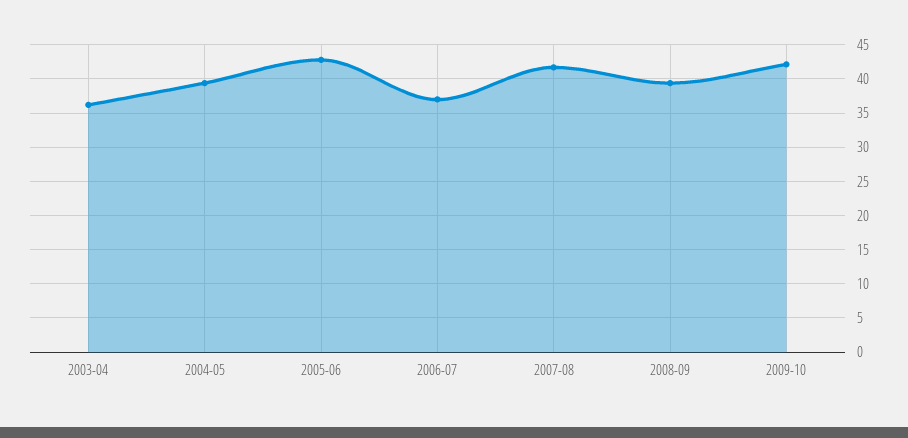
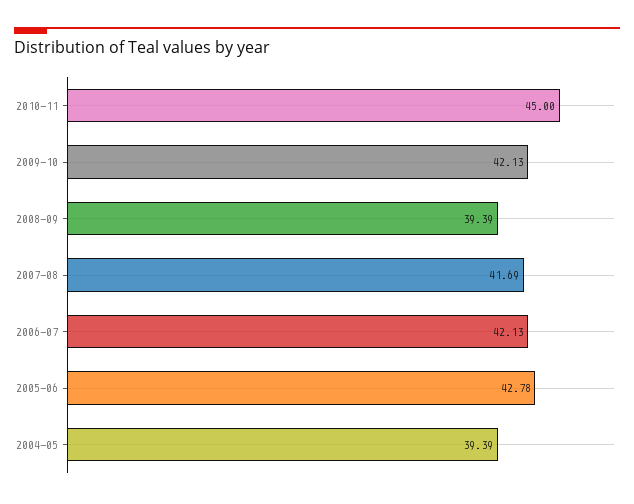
2003-04: 36 -> none
2006-07: 37 -> 42.13
2010-11: none -> 45

